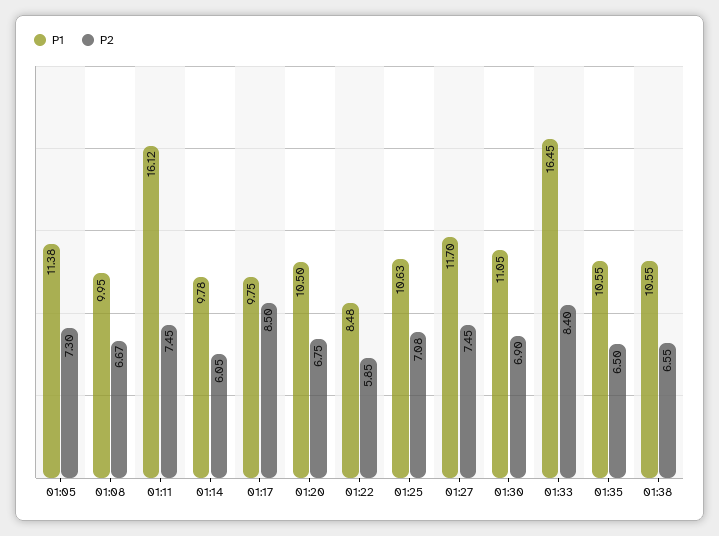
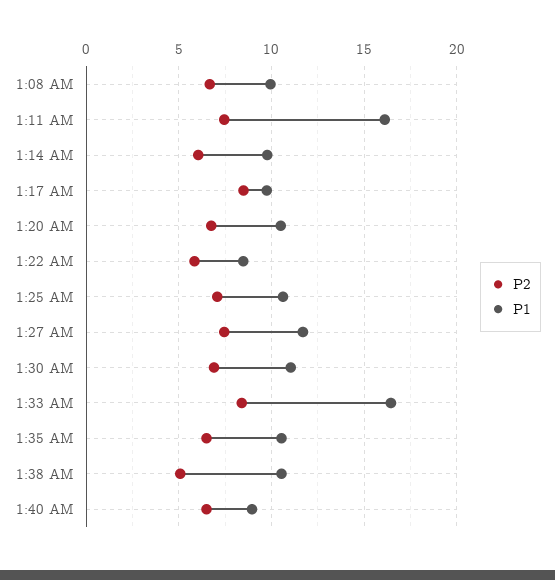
P1, 01:05: 11.38 -> none
P2, 01:05: 7.3 -> none
P2, 01:38: 6.55 -> 5
P2, 1:40 AM: none -> 6.5
P1, 1:40 AM: none -> 9

